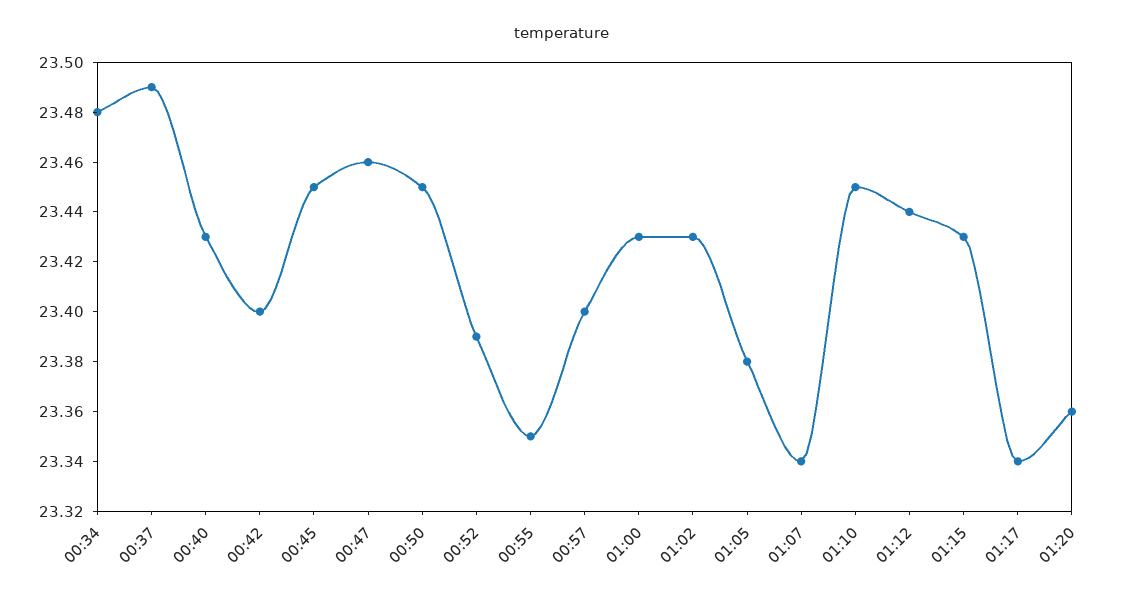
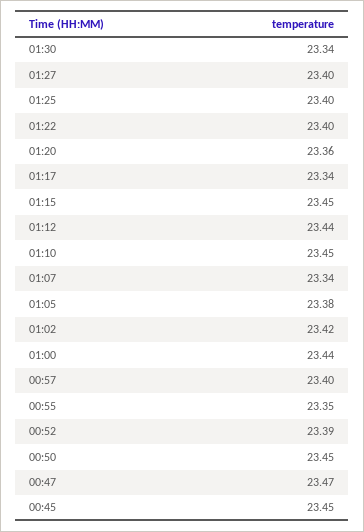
00:34: 23.48 -> none
00:37: 23.49 -> none
00:40: 23.43 -> none
00:42: 23.4 -> none
00:47: 23.46 -> 23.47
01:00: 23.43 -> 23.44
01:02: 23.43 -> 23.42
01:15: 23.43 -> 23.45
01:30: none -> 23.34
01:27: none -> 23.4
01:25: none -> 23.4
01:22: none -> 23.4

